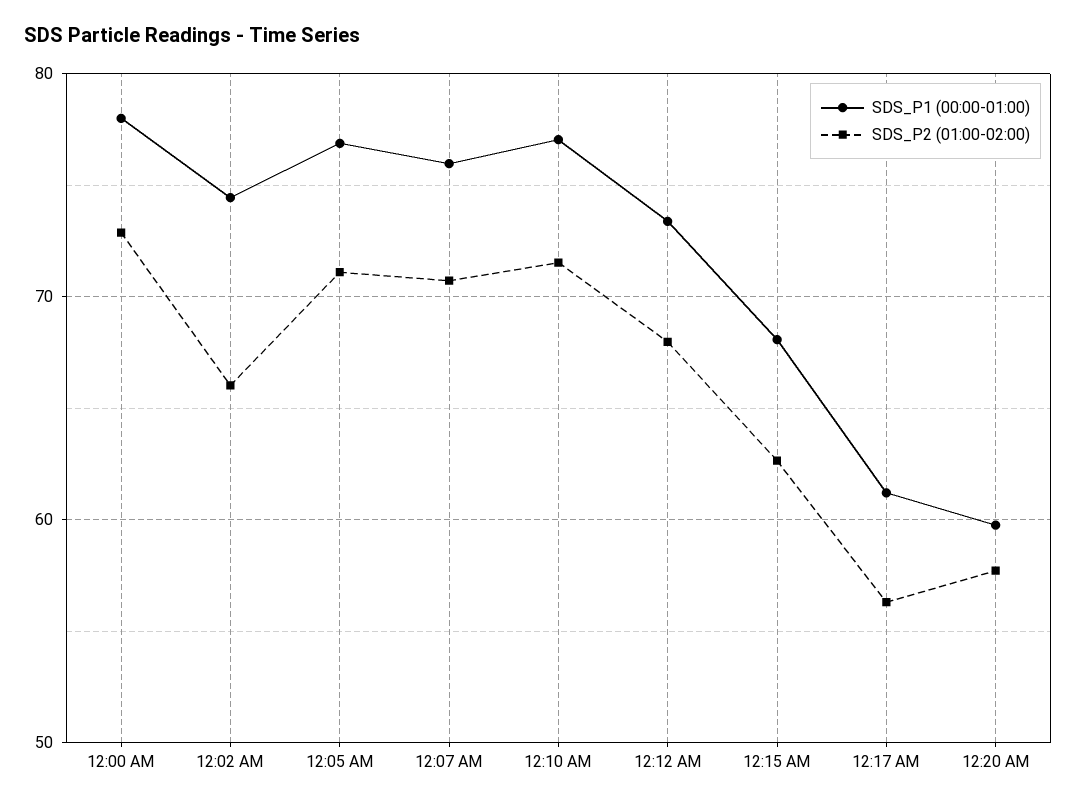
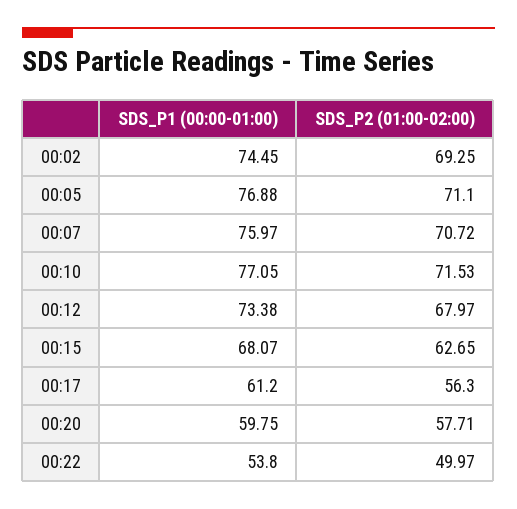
SDS_P1 (00:00-01:00), 12:00 AM: 78 -> none
SDS_P2 (01:00-02:00), 12:00 AM: 73 -> none
SDS_P2 (01:00-02:00), 12:02 AM: 66 -> 69.25
SDS_P1 (00:00-01:00), 00:22: none -> 53.8
SDS_P2 (01:00-02:00), 00:22: none -> 49.97

